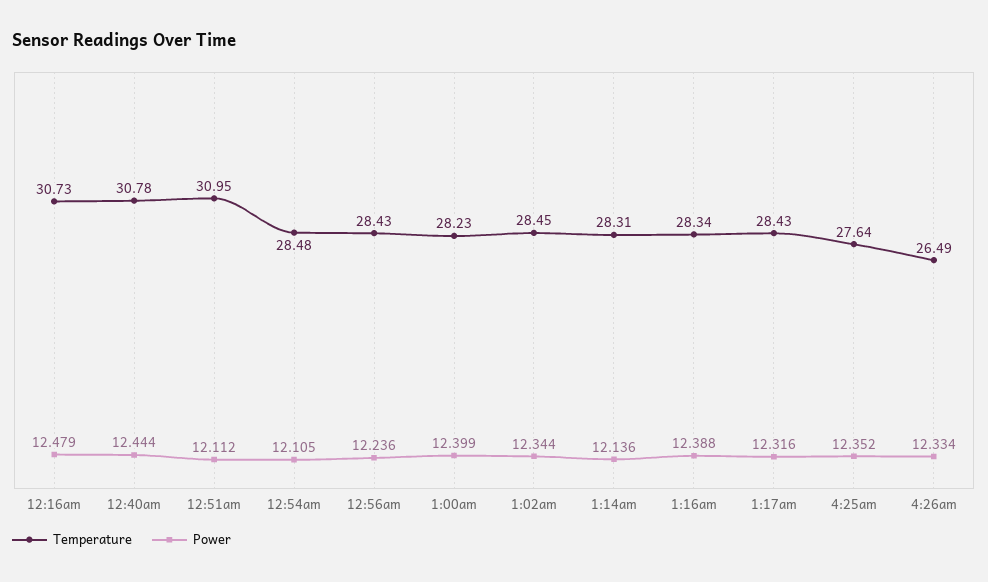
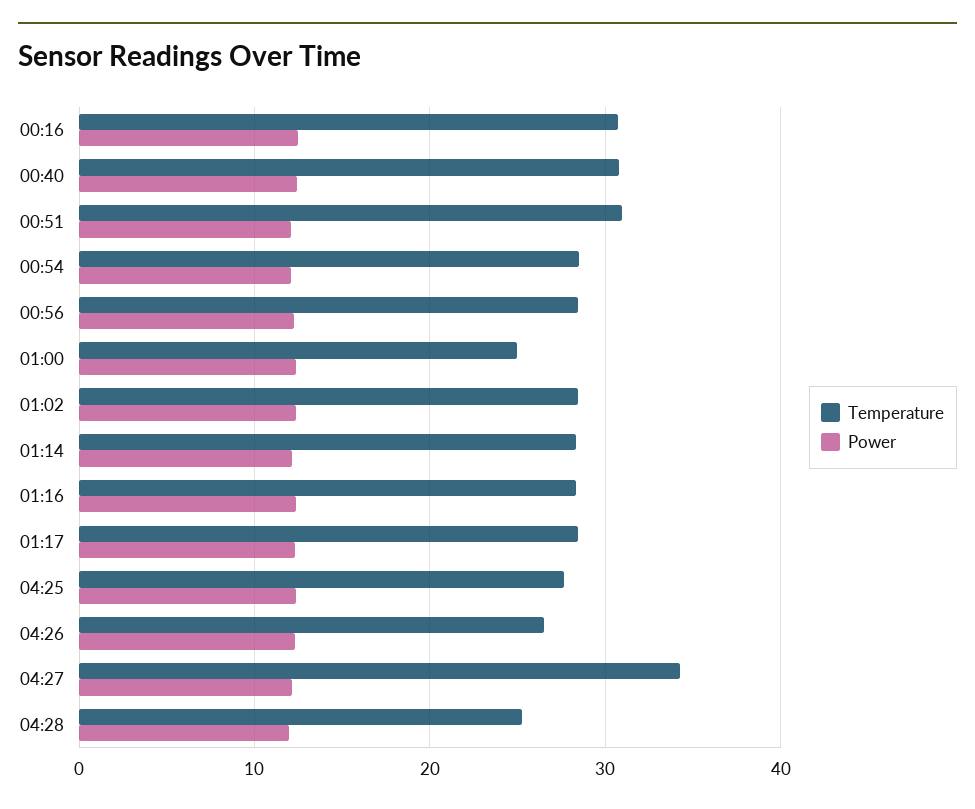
Temperature, 1:00am: 28.23 -> 25
Temperature, 04:27: none -> 34
Power, 04:27: none -> 12
Temperature, 04:28: none -> 25
Power, 04:28: none -> 12

